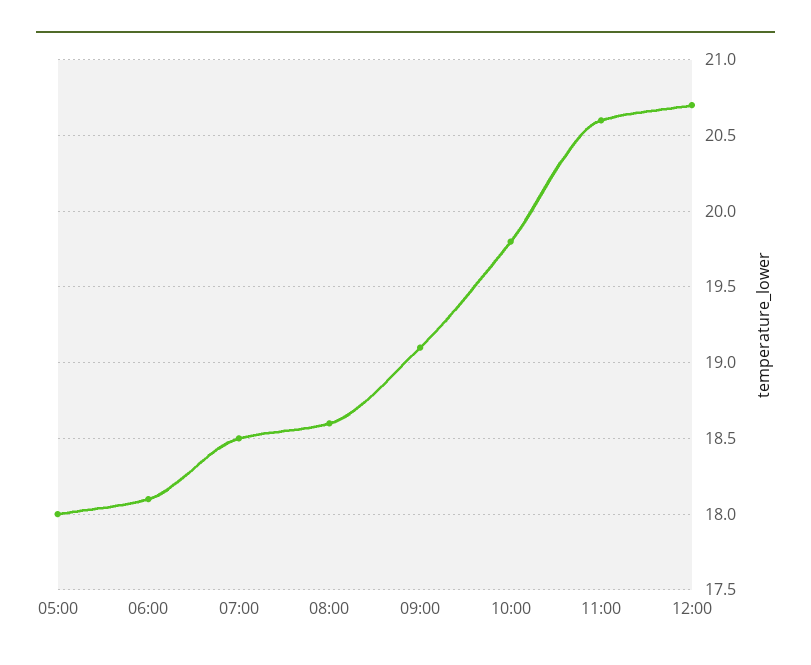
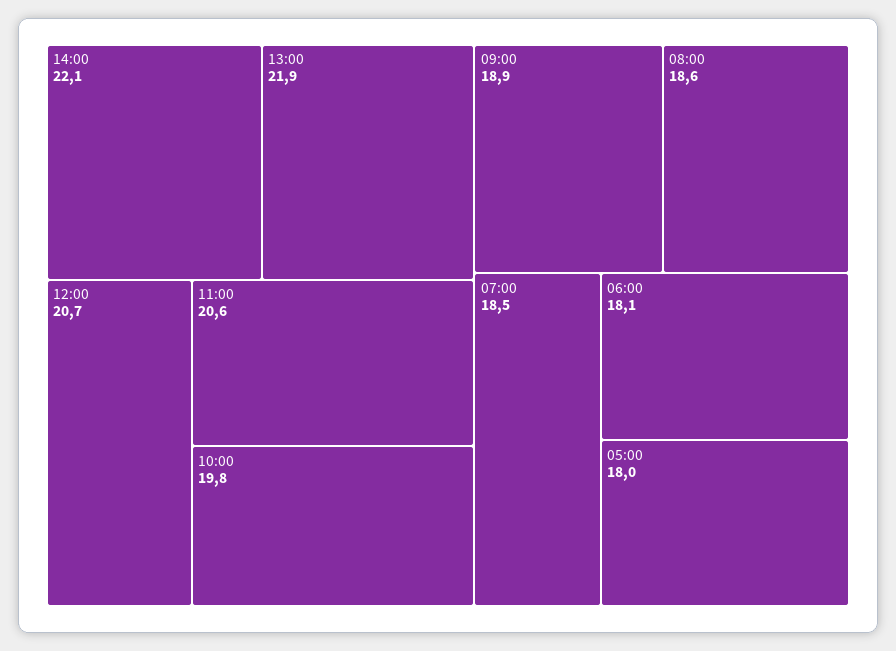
09:00: 19.1 -> 18.9
14:00: none -> 22.1
13:00: none -> 21.9

